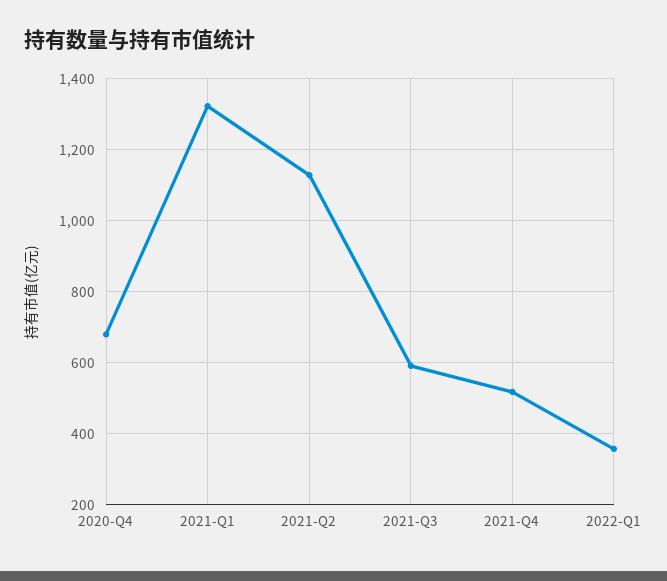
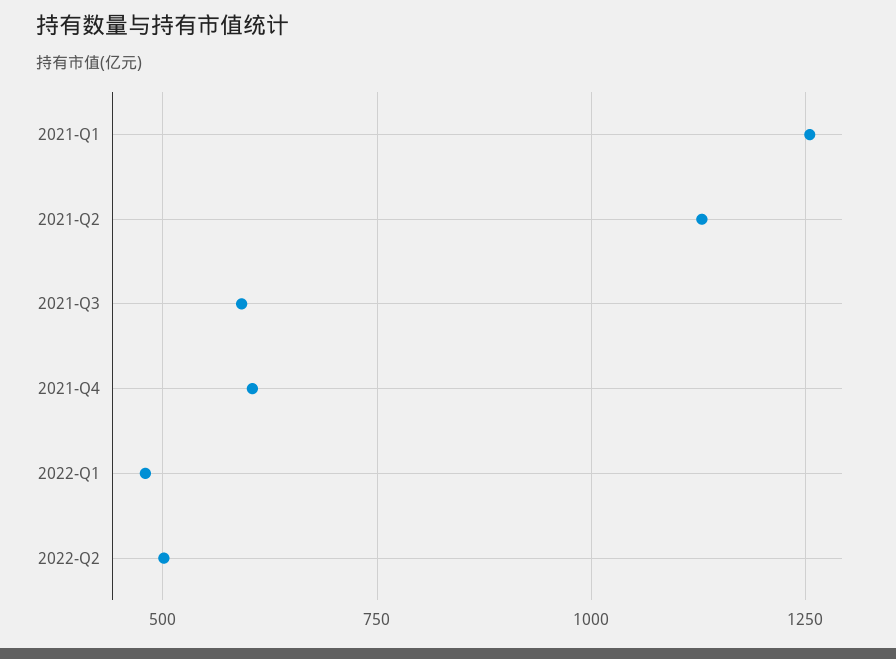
2020-Q4: 680 -> none
2021-Q1: 1320 -> 1250
2021-Q4: 520 -> 600
2022-Q1: 360 -> 475
2022-Q2: none -> 500

